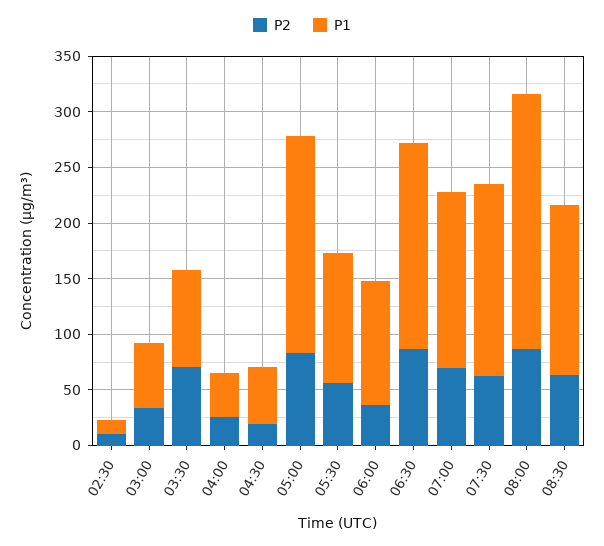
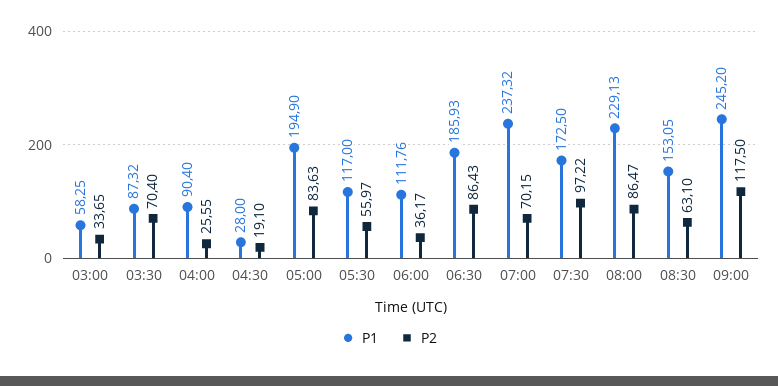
P2, 02:30: 10 -> none
P1, 02:30: 10 -> none
P1, 04:00: 40 -> 90.4
P1, 04:30: 50 -> 28
P1, 07:00: 160 -> 237.32
P2, 07:30: 60 -> 97.22
P1, 09:00: none -> 245.2
P2, 09:00: none -> 117.5

